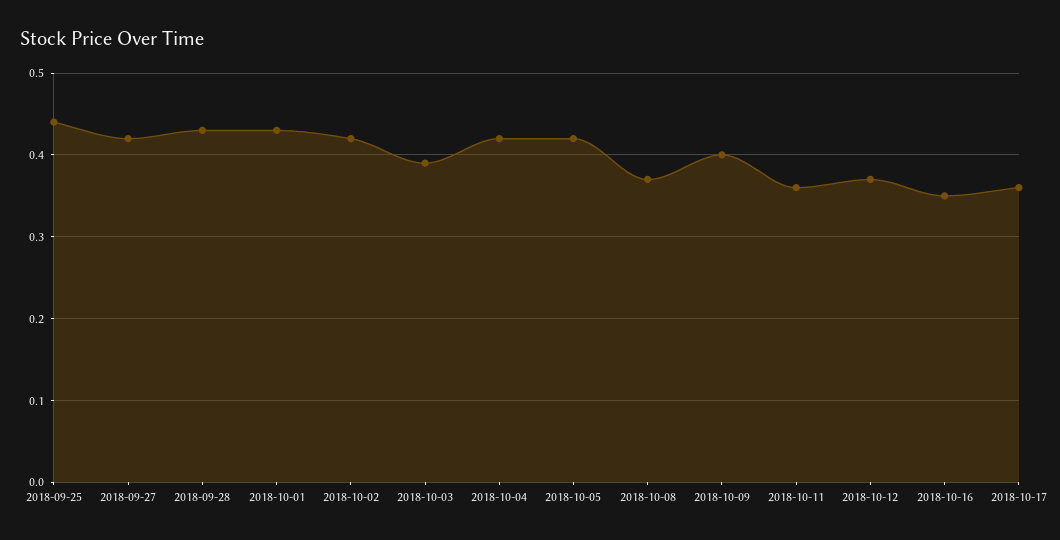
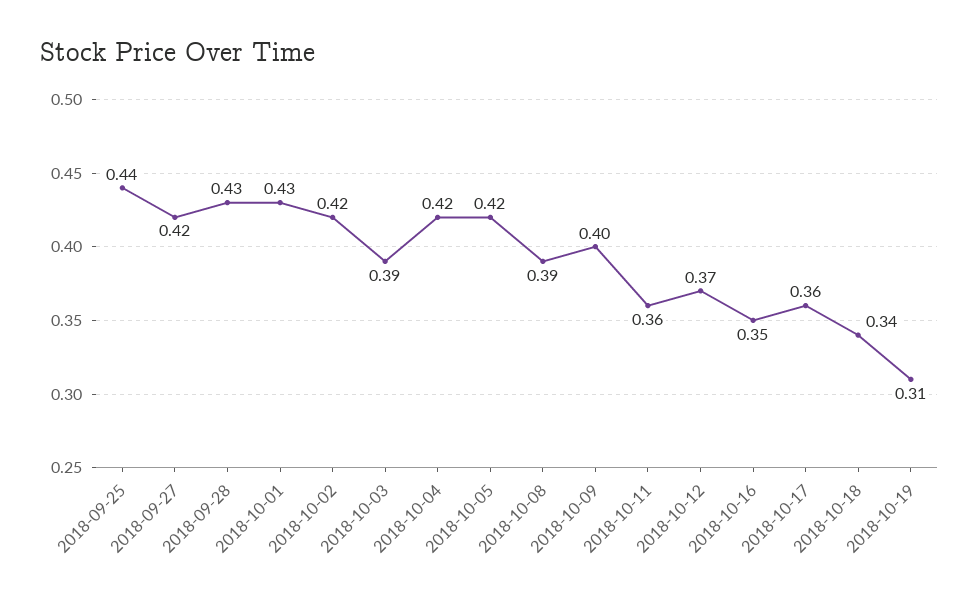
2018-10-08: 0.37 -> 0.39
2018-10-18: none -> 0.34
2018-10-19: none -> 0.31

